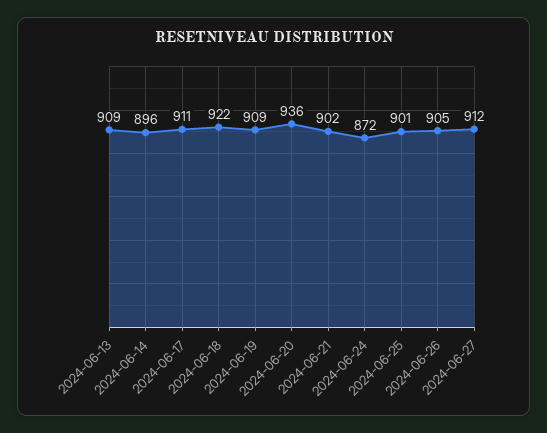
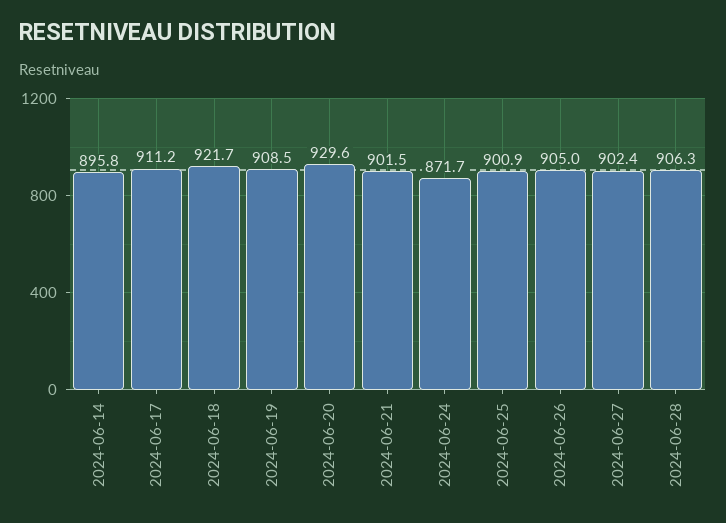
2024-06-13: 909 -> none
2024-06-20: 936 -> 929.6
2024-06-27: 912 -> 902.4
2024-06-28: none -> 906.3

